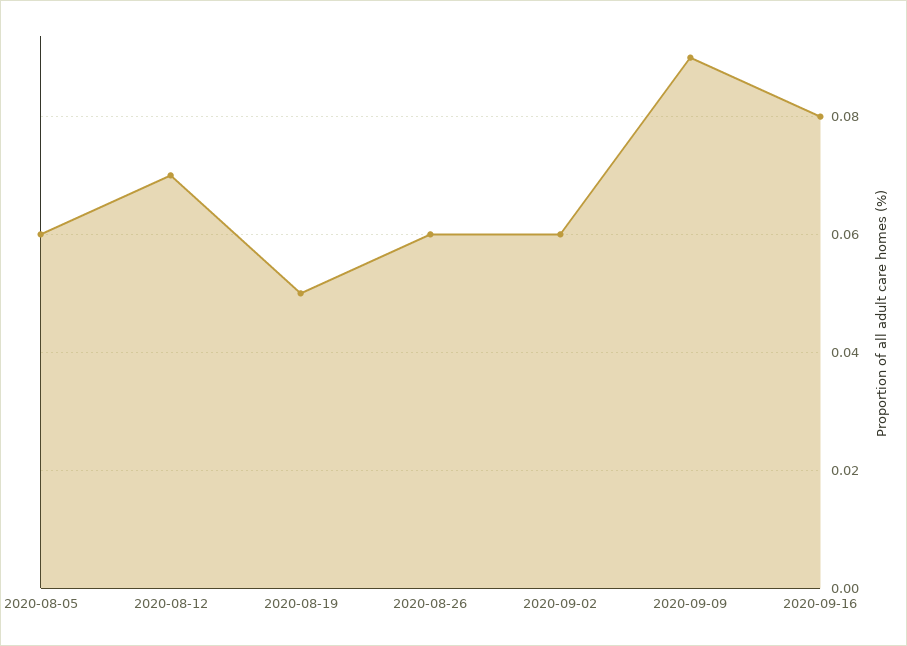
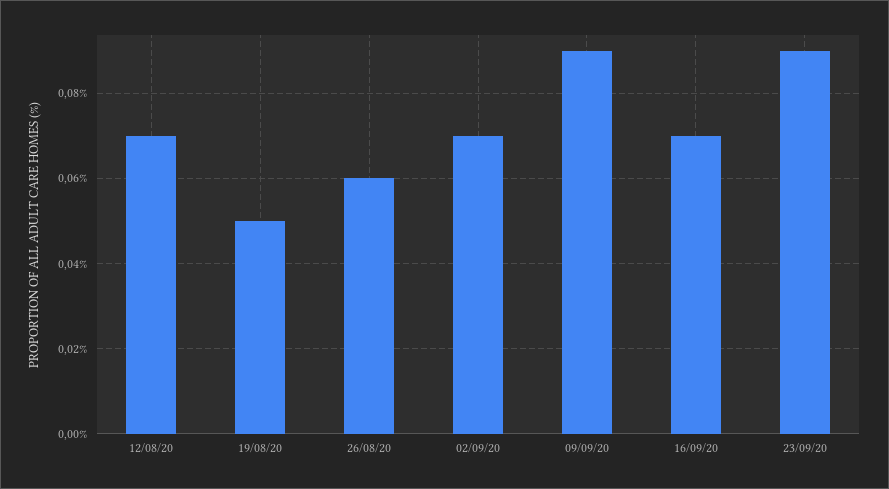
2020-08-05: 0.06 -> none
2020-09-02: 0.06 -> 0.07
2020-09-16: 0.08 -> 0.07
23/09/20: none -> 0.09

